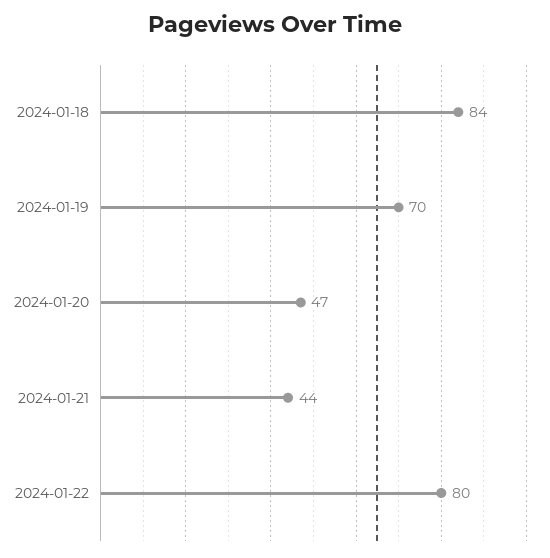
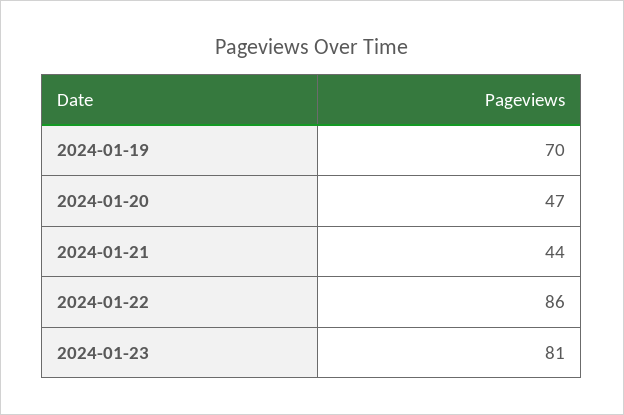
2024-01-18: 84 -> none
2024-01-22: 80 -> 86
2024-01-23: none -> 81

